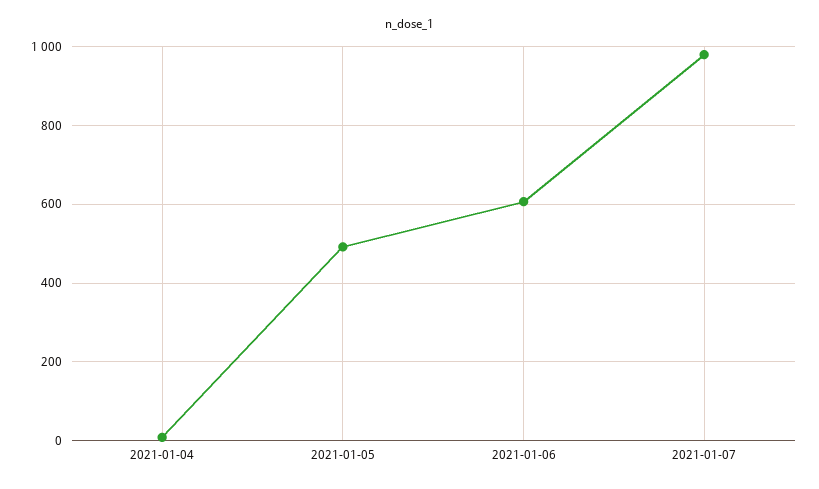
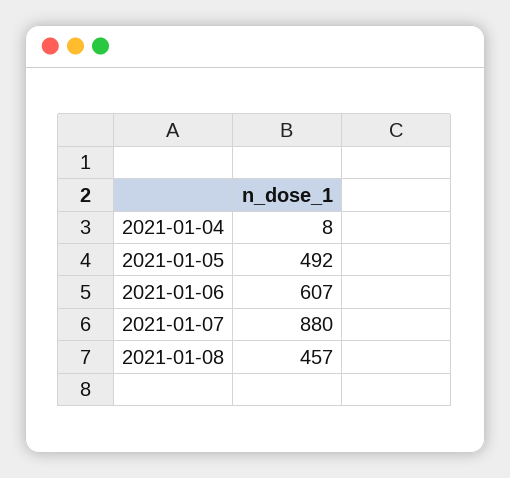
2021-01-07: 980 -> 880
2021-01-08: none -> 457

